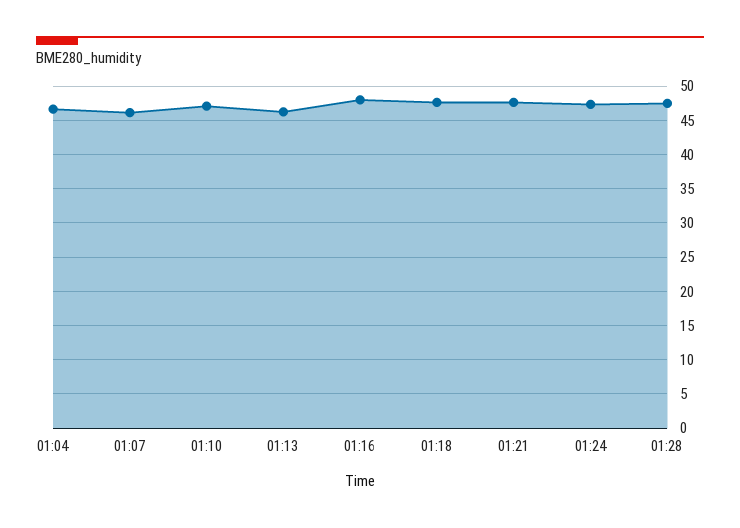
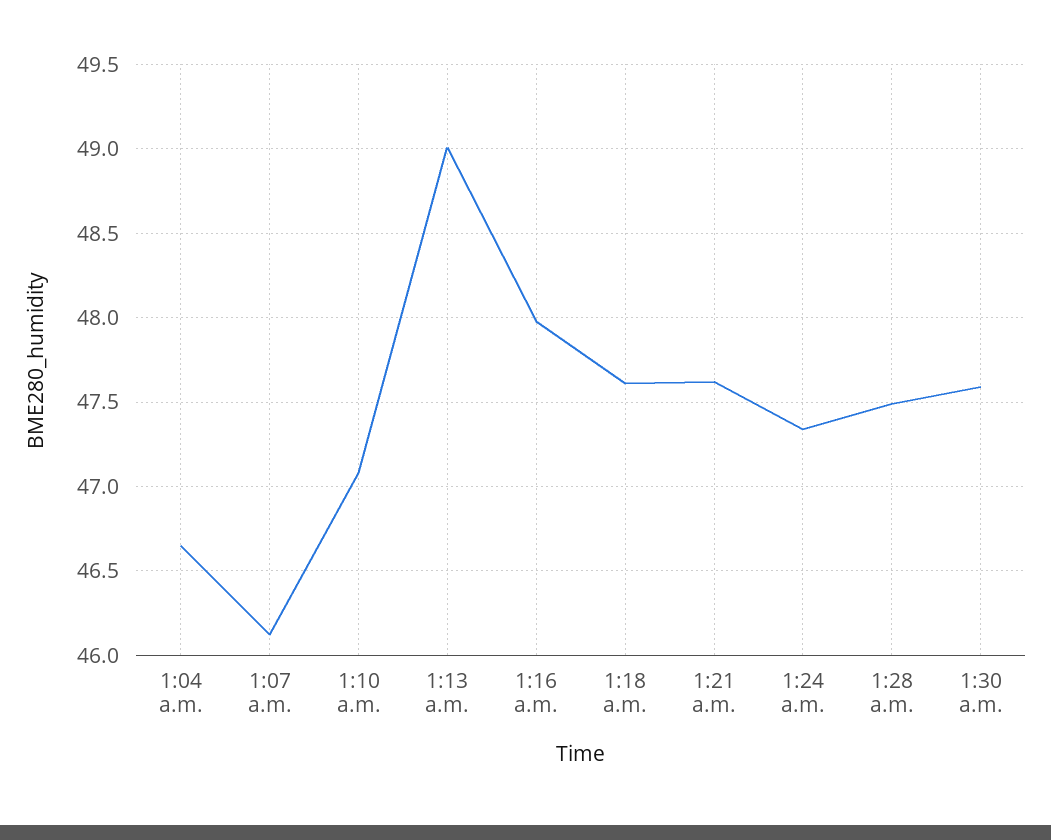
01:13: 46 -> 49
1:30 a.m.: none -> 47.6

